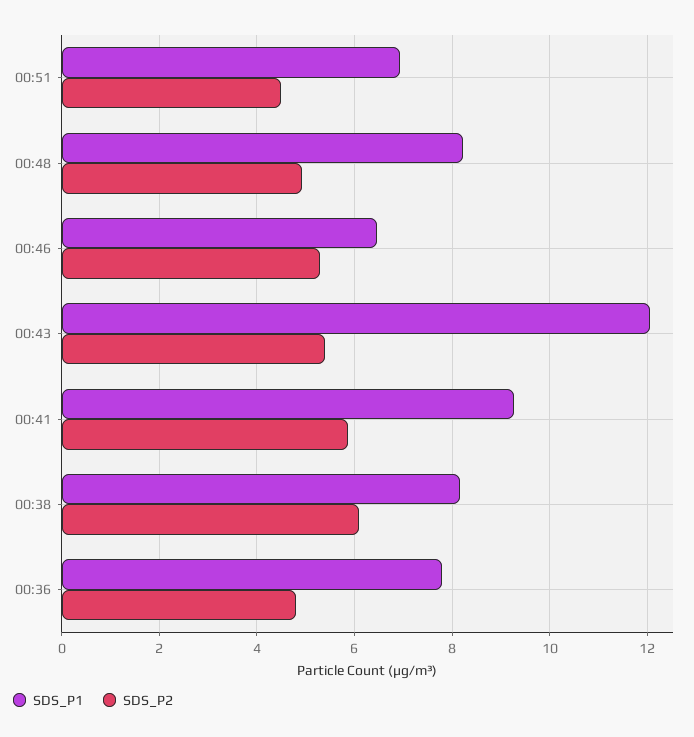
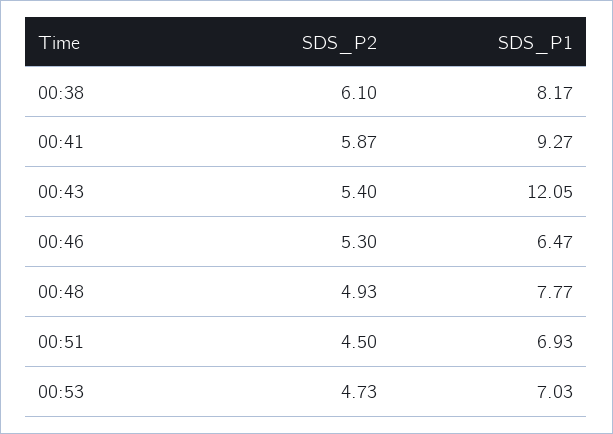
SDS_P1, 00:48: 8.2 -> 7.77
SDS_P1, 00:36: 7.8 -> none
SDS_P2, 00:36: 4.8 -> none
SDS_P2, 00:53: none -> 4.73
SDS_P1, 00:53: none -> 7.03

